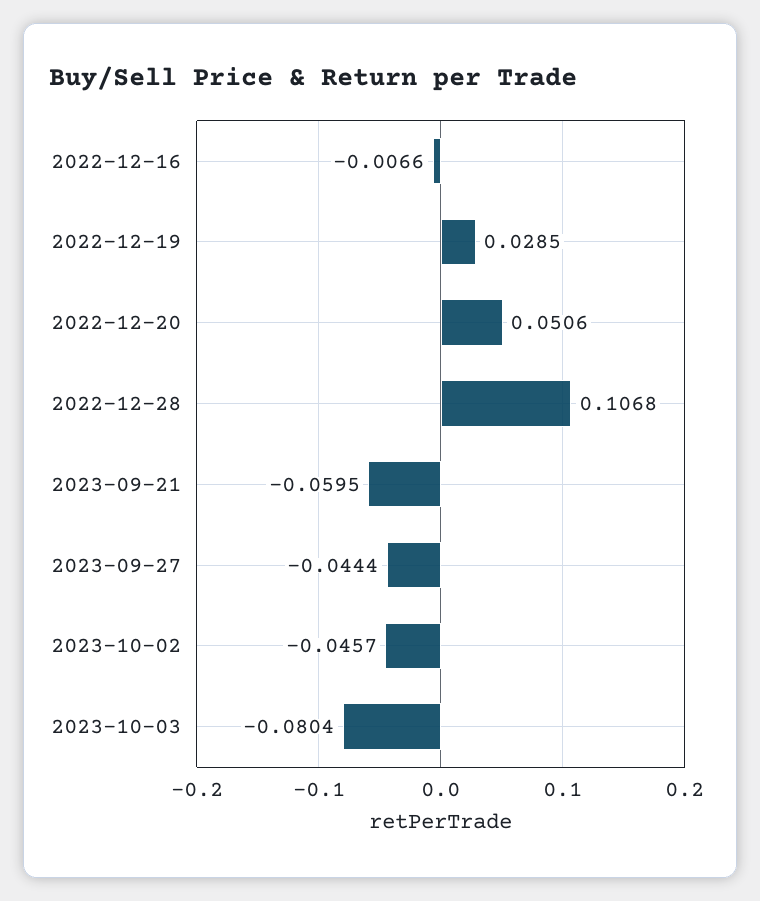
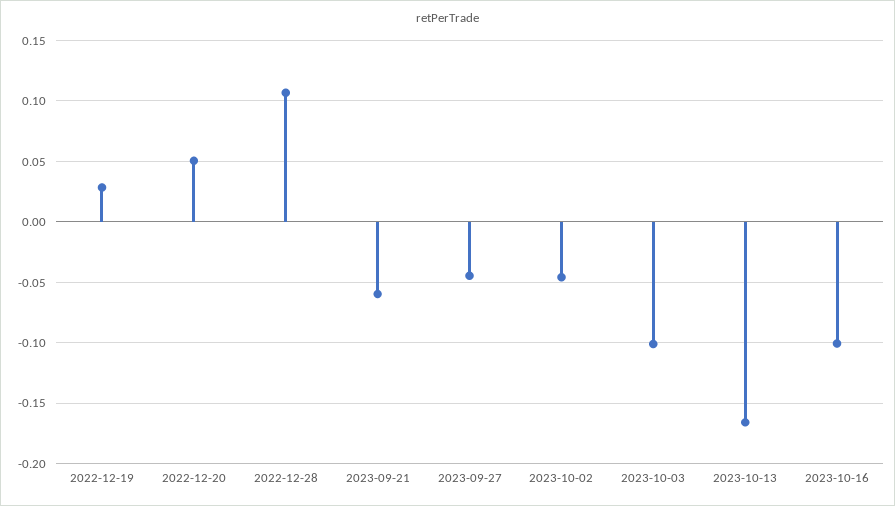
2022-12-16: -0.0066 -> none
2023-10-03: -0.0804 -> -0.1
2023-10-13: none -> -0.165
2023-10-16: none -> -0.1

